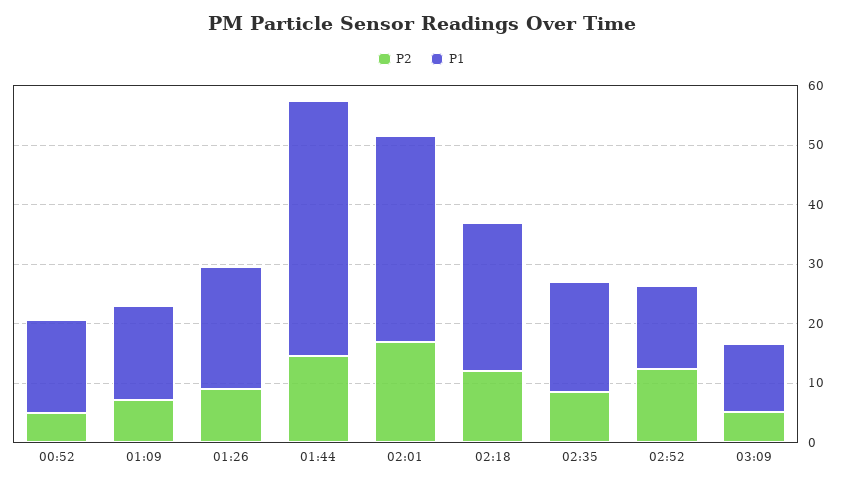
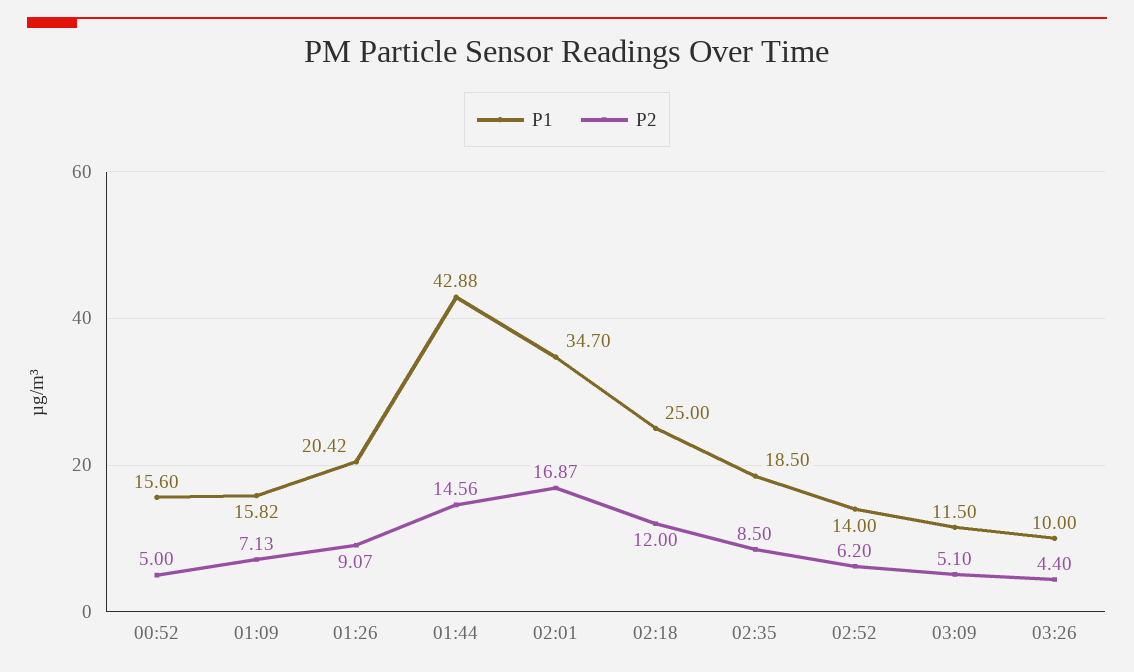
P2, 02:52: 12 -> 6.2
P1, 03:26: none -> 10
P2, 03:26: none -> 4.4

